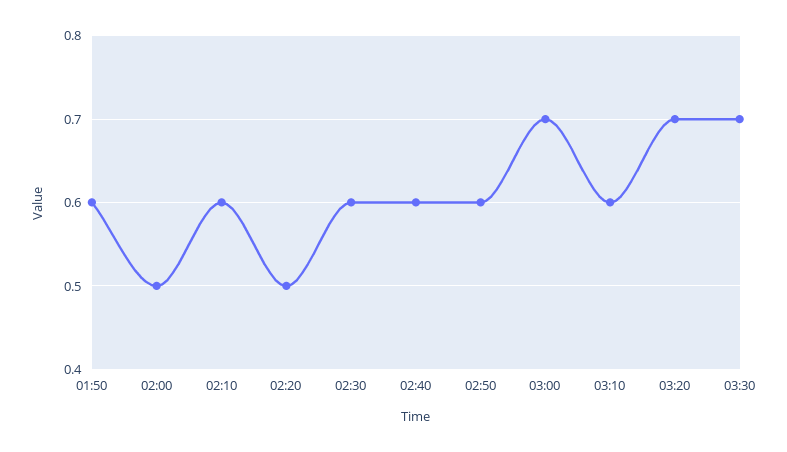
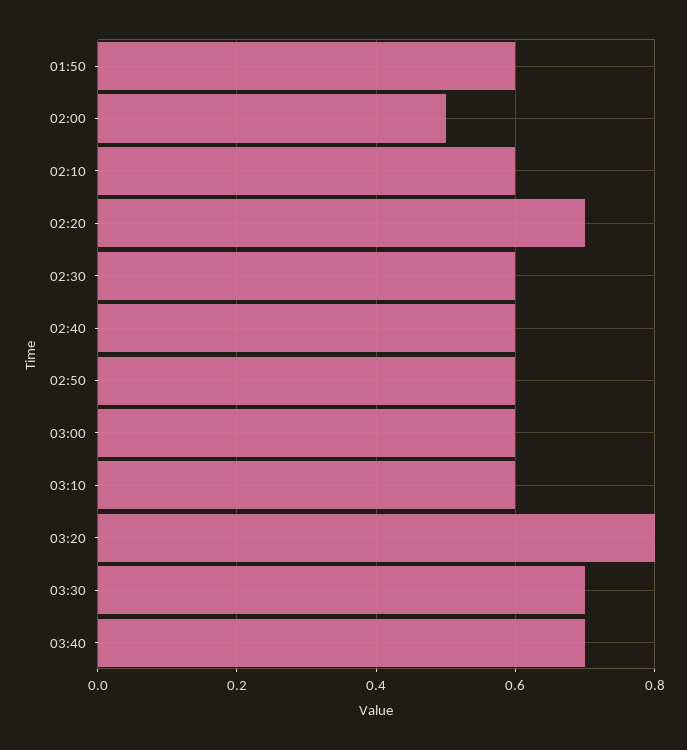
02:20: 0.5 -> 0.7
03:00: 0.7 -> 0.6
03:20: 0.7 -> 0.8
03:40: none -> 0.7

